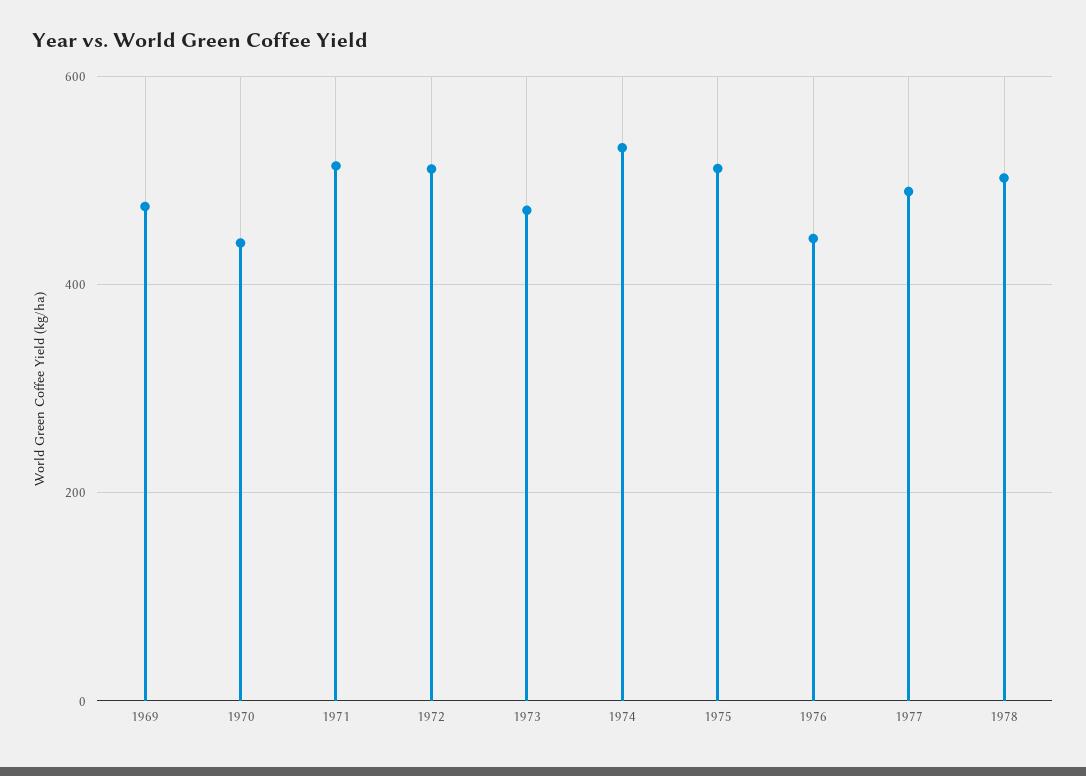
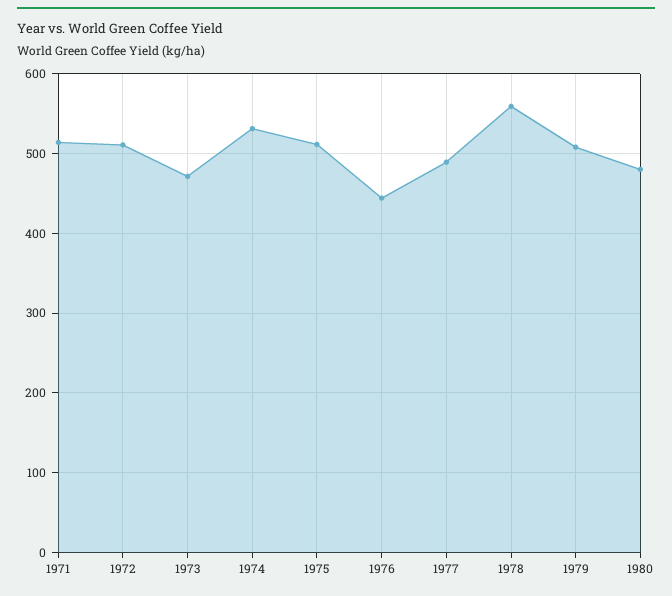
1969: 480 -> none
1970: 440 -> none
1978: 500 -> 560
1979: none -> 510
1980: none -> 480

